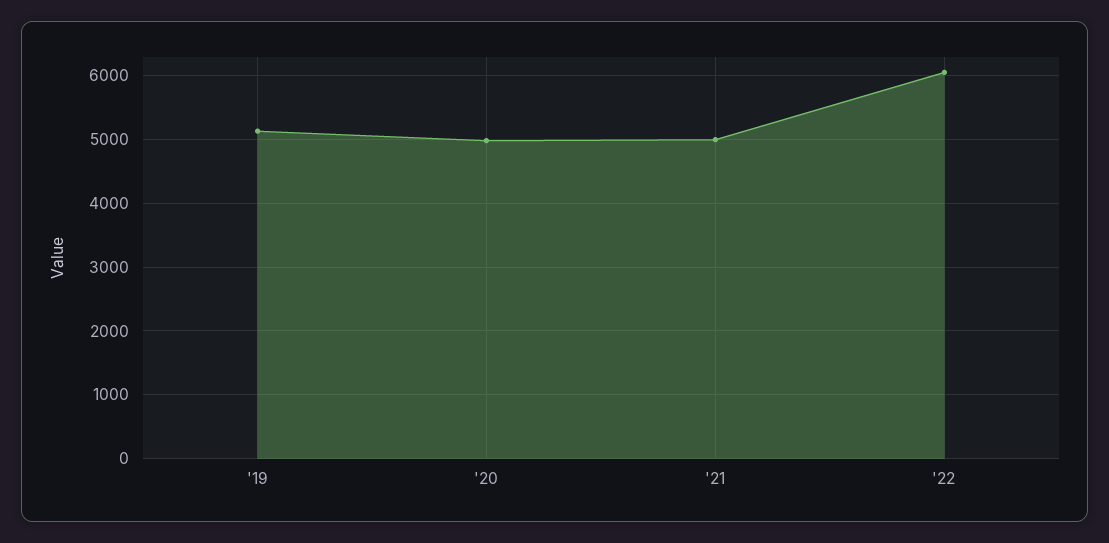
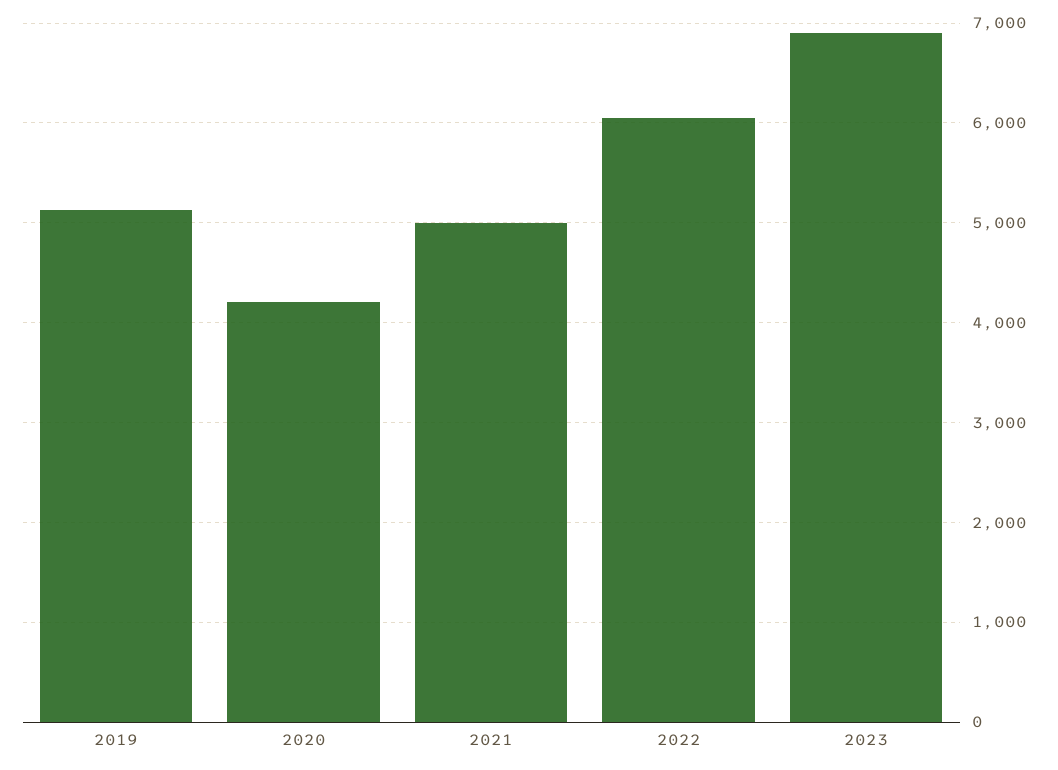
'20: 5000 -> 4200
2023: none -> 6900

